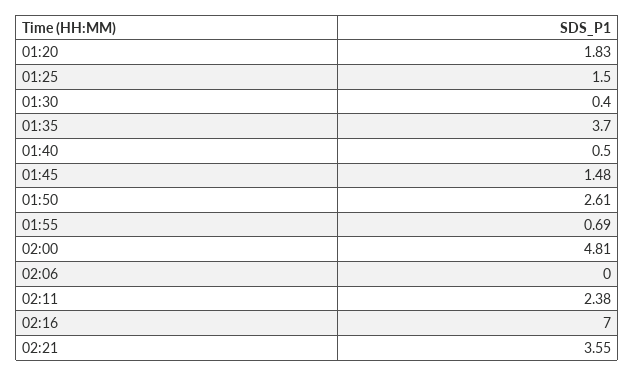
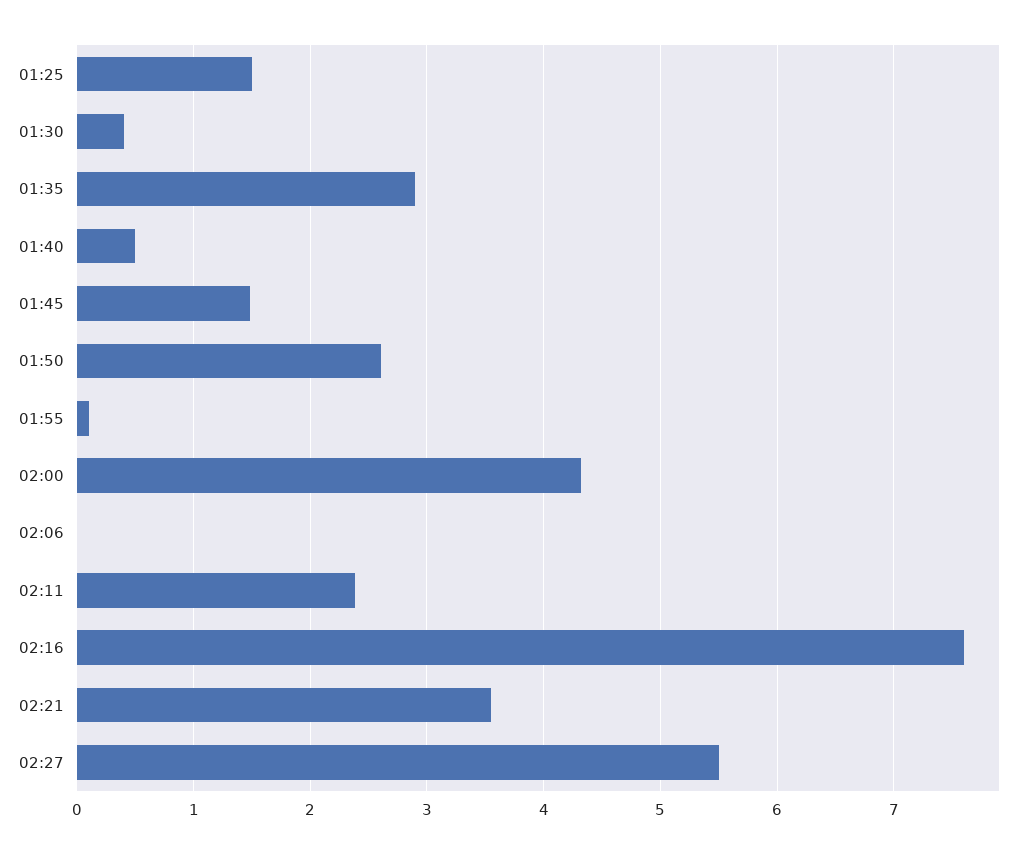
01:20: 1.83 -> none
01:35: 3.7 -> 2.9
01:55: 0.69 -> 0.1
02:00: 4.81 -> 4.3
02:16: 7 -> 7.6
02:27: none -> 5.5

